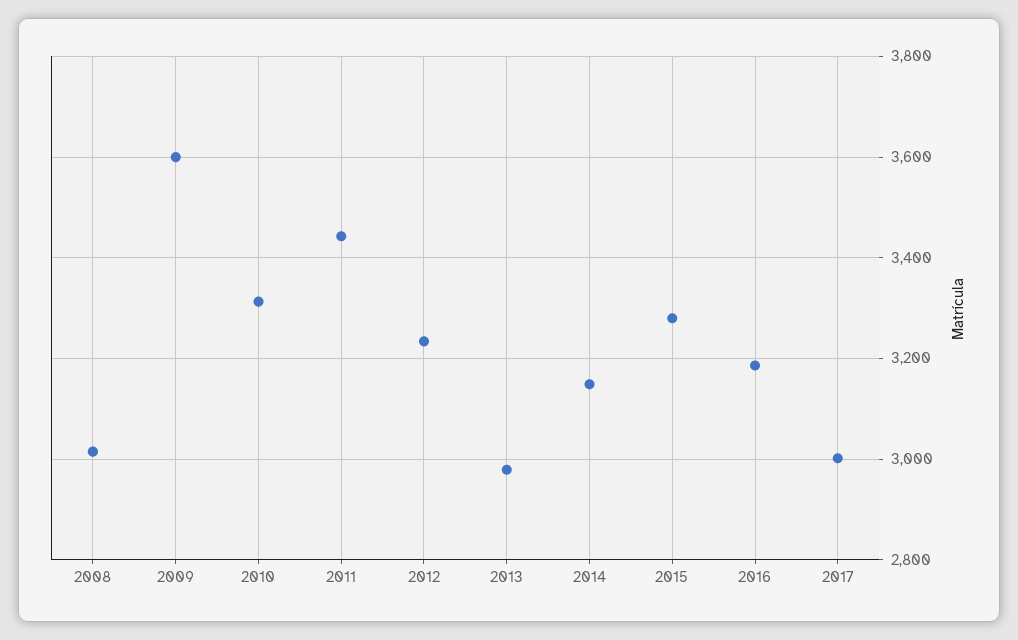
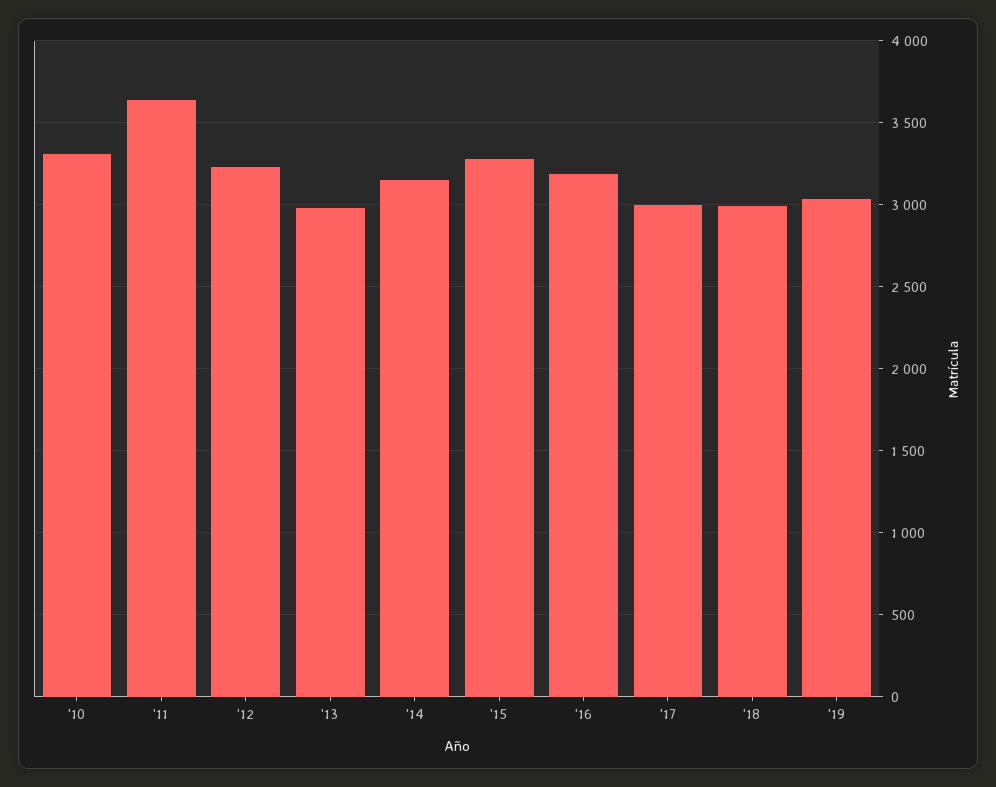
2008: 3020 -> none
2009: 3600 -> none
2011: 3440 -> 3650
'18: none -> 3000
'19: none -> 3050

